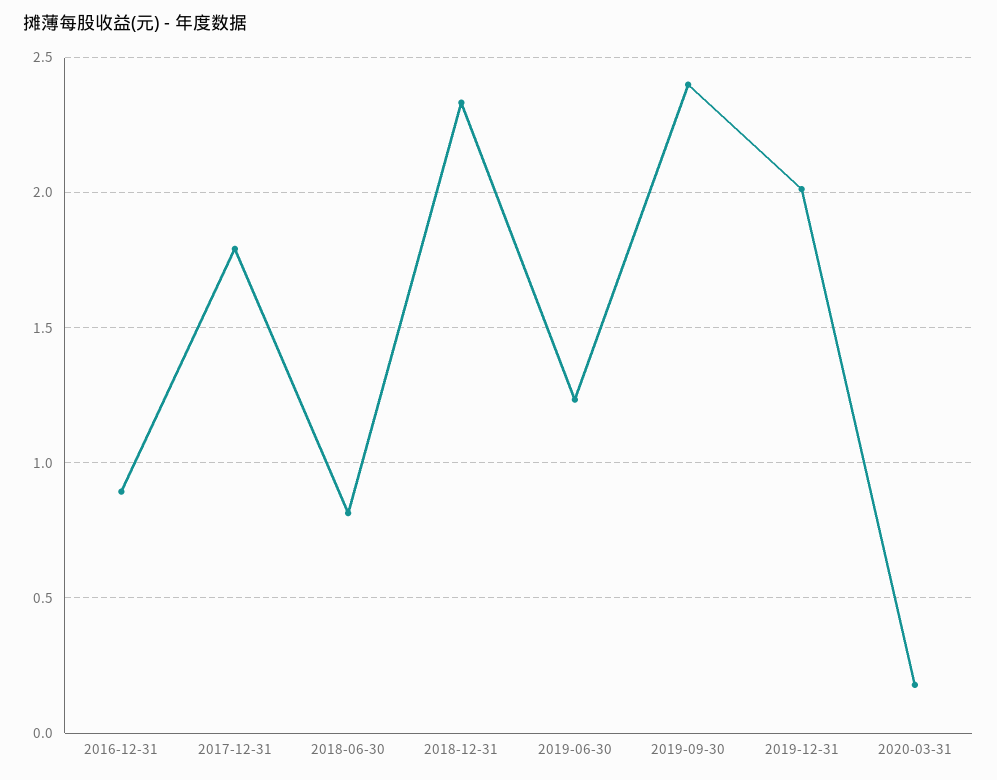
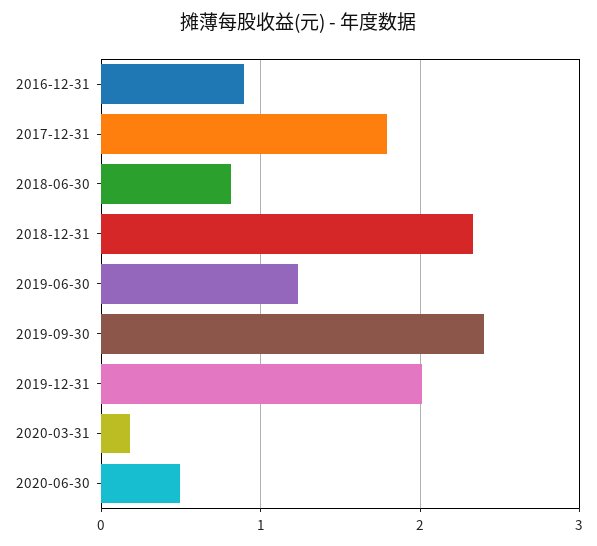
2020-06-30: none -> 0.5

